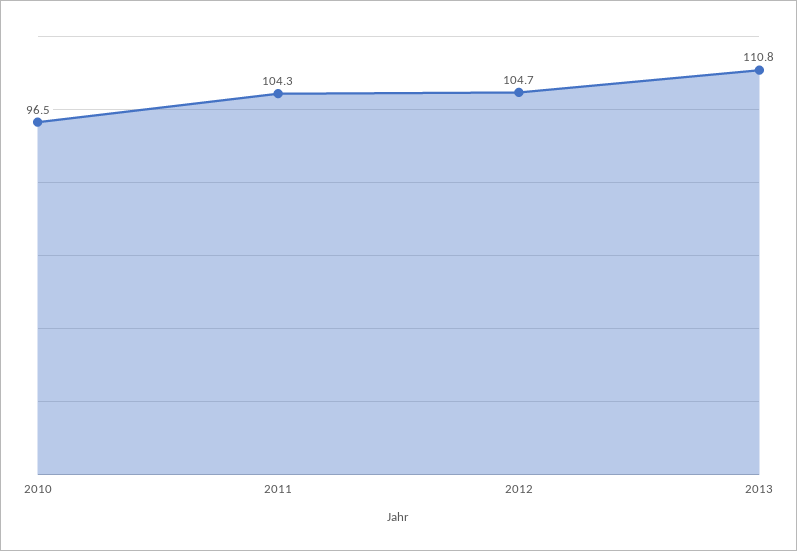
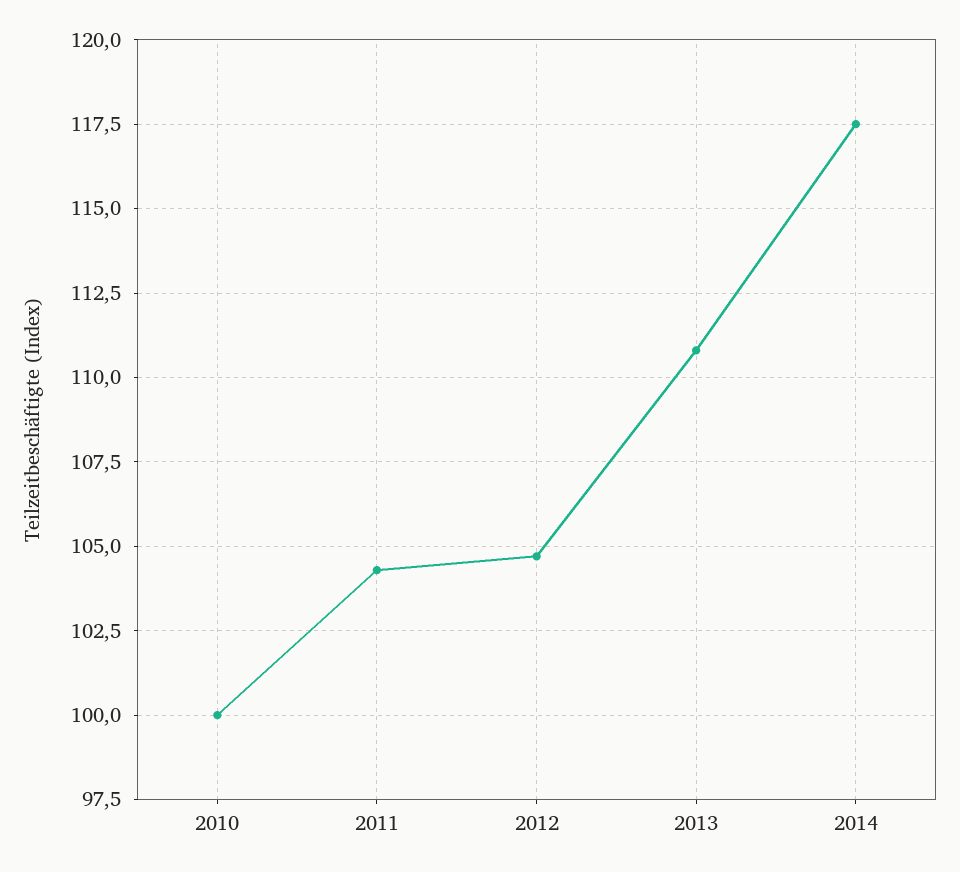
2010: 96.5 -> 100
2014: none -> 117.5

